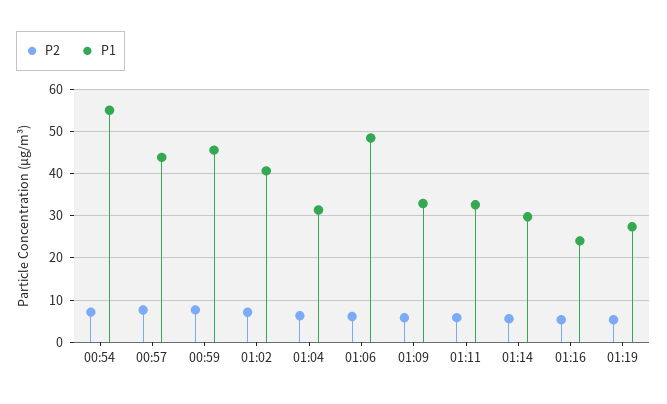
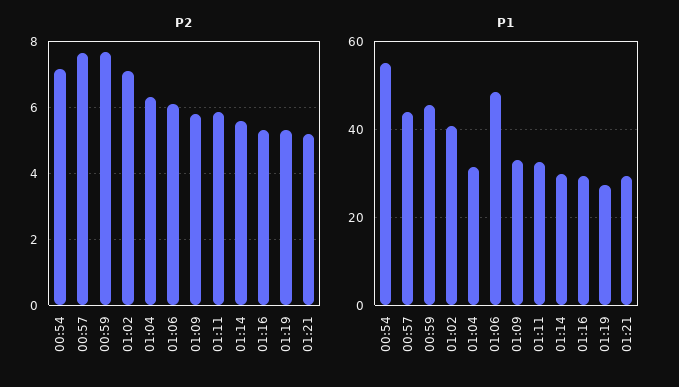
P1, 01:16: 24 -> 30
P2, 01:21: none -> 5.2
P1, 01:21: none -> 30

